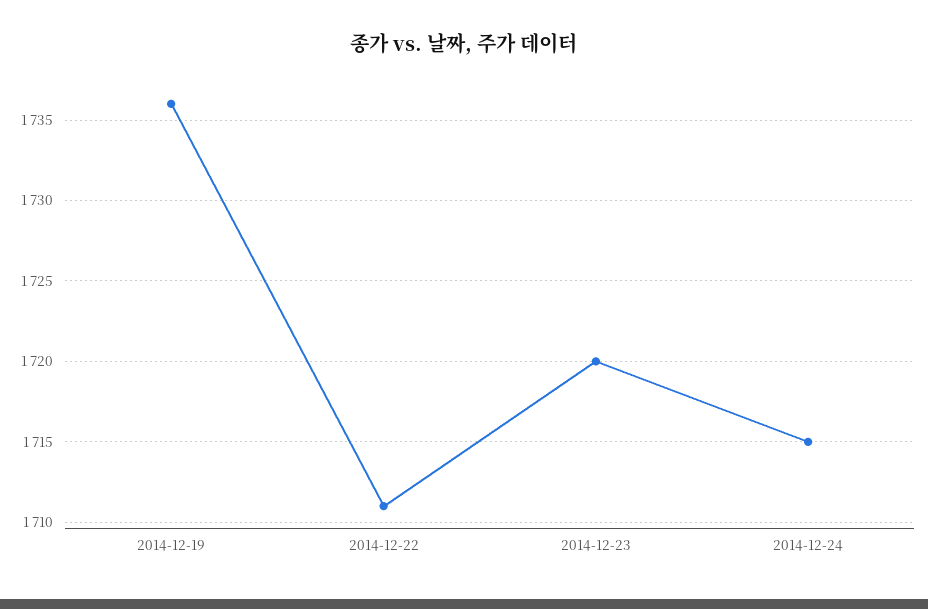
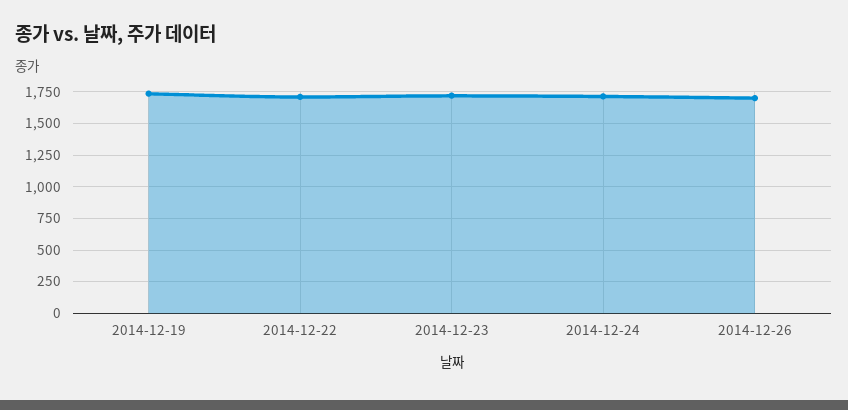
2014-12-26: none -> 1700

